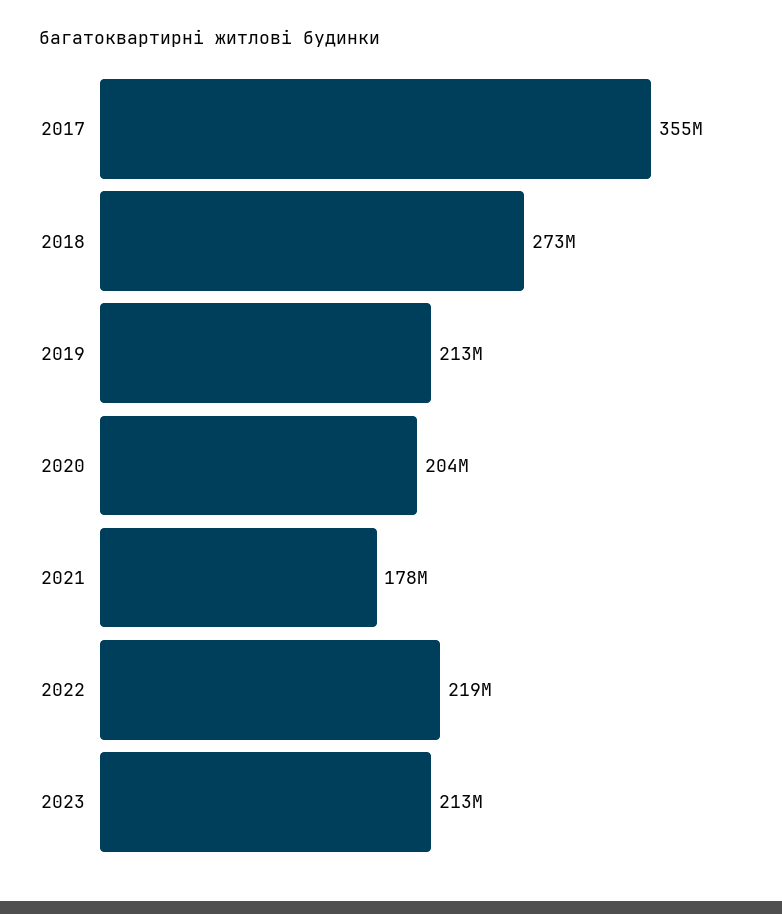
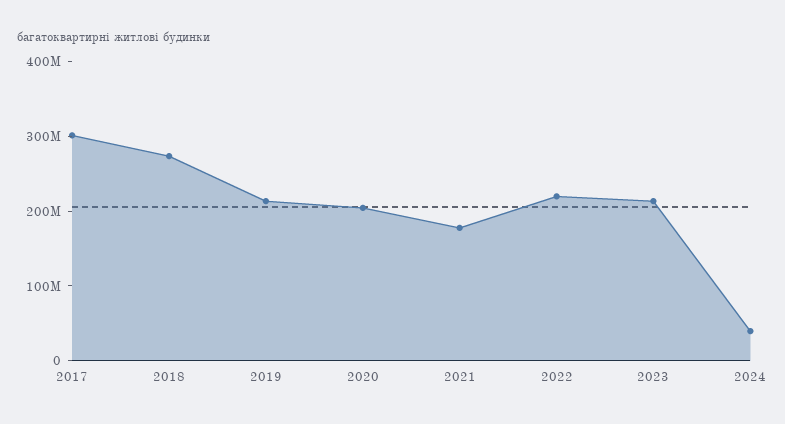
2017: 355000000 -> 300000000
2024: none -> 40000000

